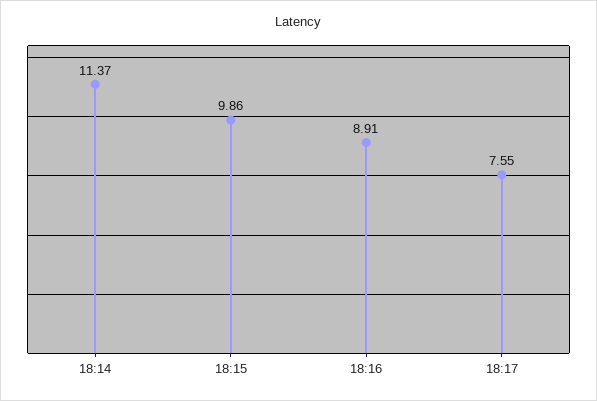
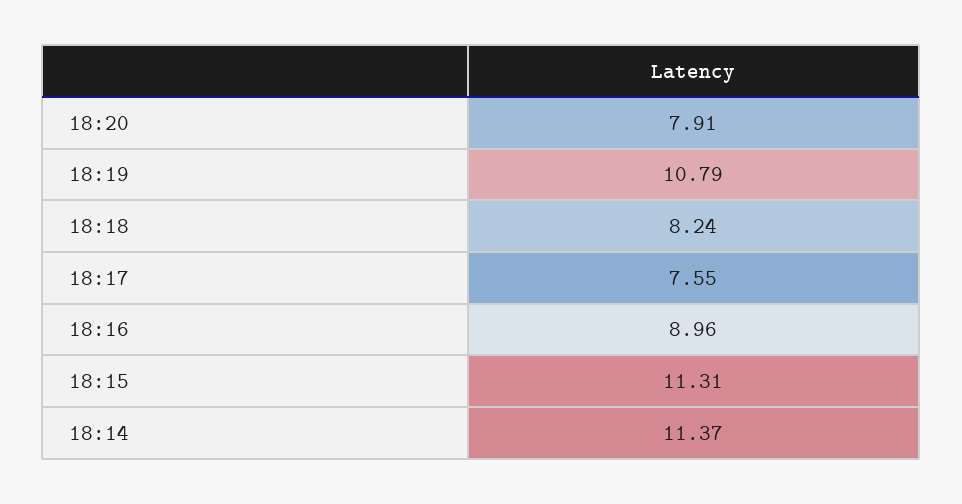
18:15: 9.86 -> 11.31
18:16: 8.91 -> 8.96
18:20: none -> 7.91
18:19: none -> 10.79
18:18: none -> 8.24

